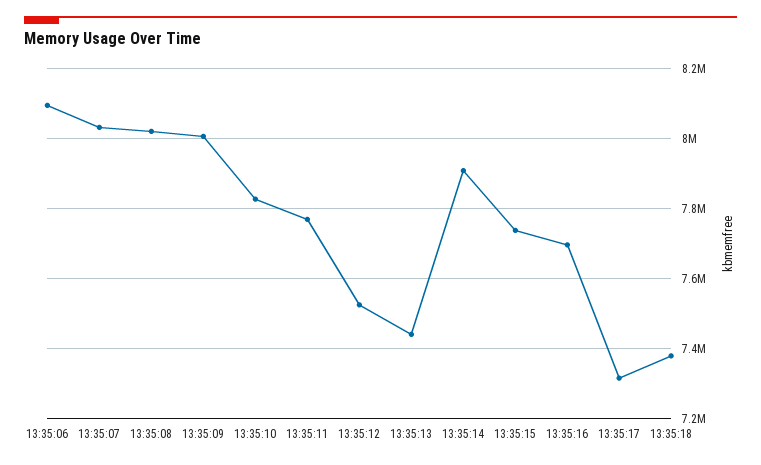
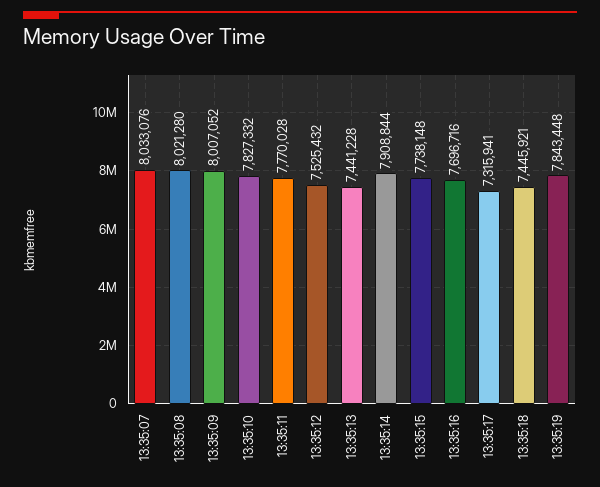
13:35:06: 8100000 -> none
13:35:18: 7380000 -> 7445921
13:35:19: none -> 7843448

